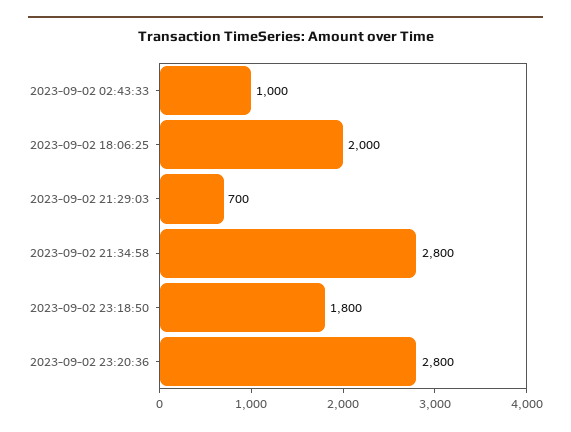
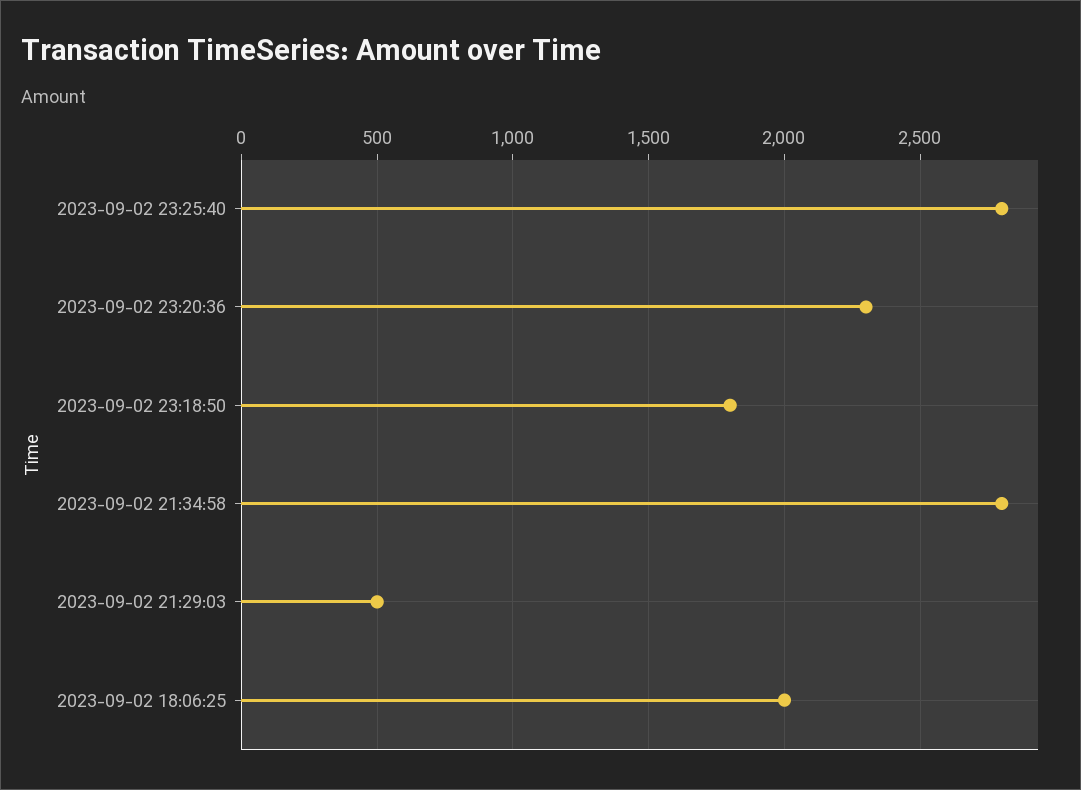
2023-09-02 02:43:33: 1000 -> none
2023-09-02 21:29:03: 700 -> 500
2023-09-02 23:20:36: 2800 -> 2300
2023-09-02 23:25:40: none -> 2800

